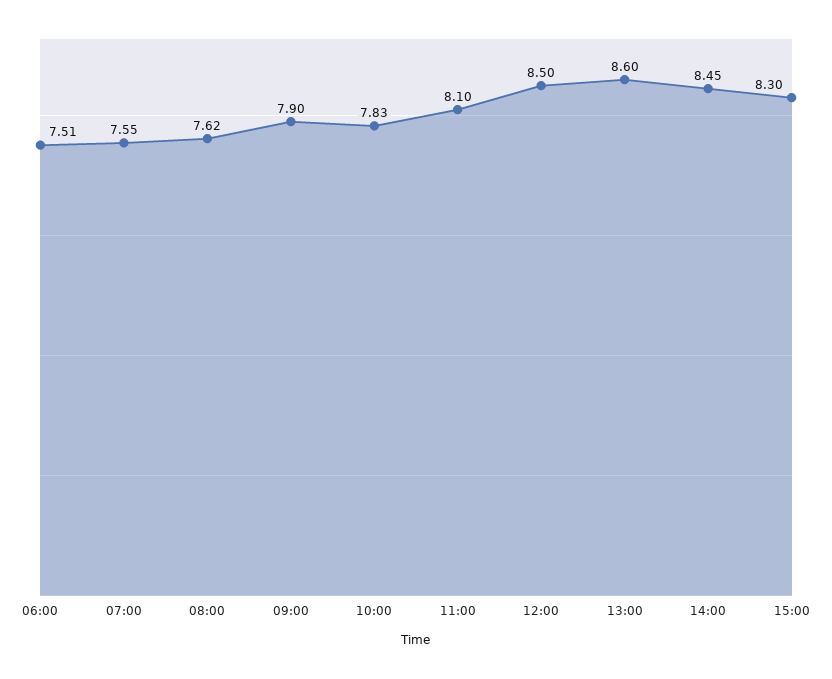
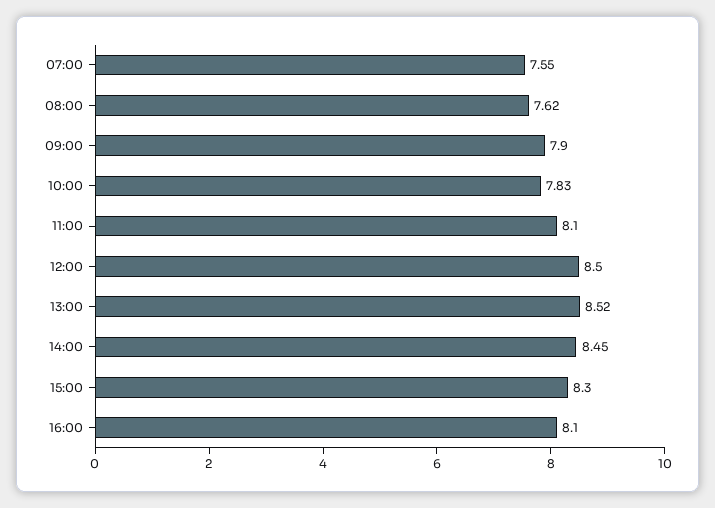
06:00: 7.51 -> none
13:00: 8.6 -> 8.52
16:00: none -> 8.1

